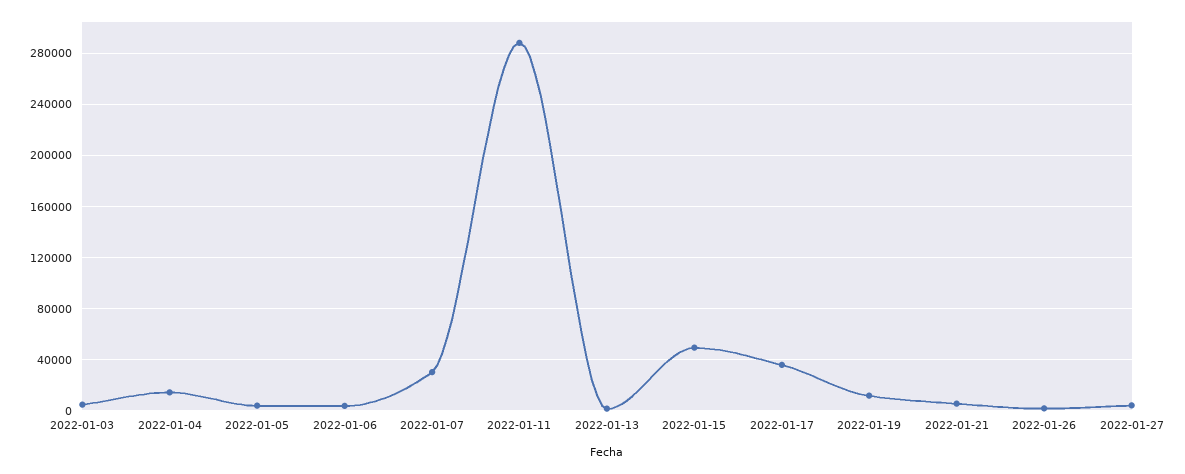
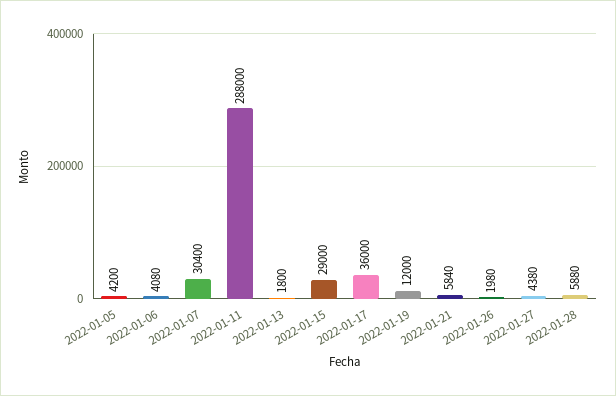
2022-01-03: 5000 -> none
2022-01-04: 15000 -> none
2022-01-15: 50000 -> 29000
2022-01-28: none -> 5880

